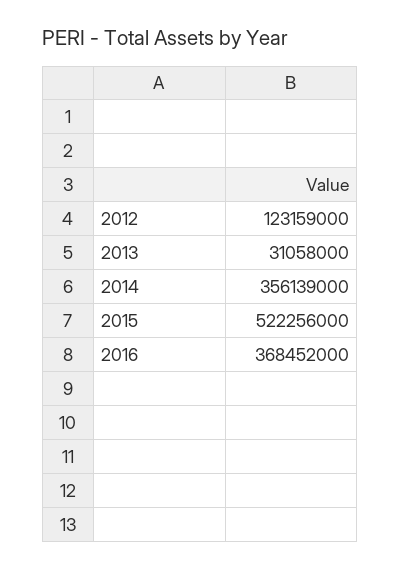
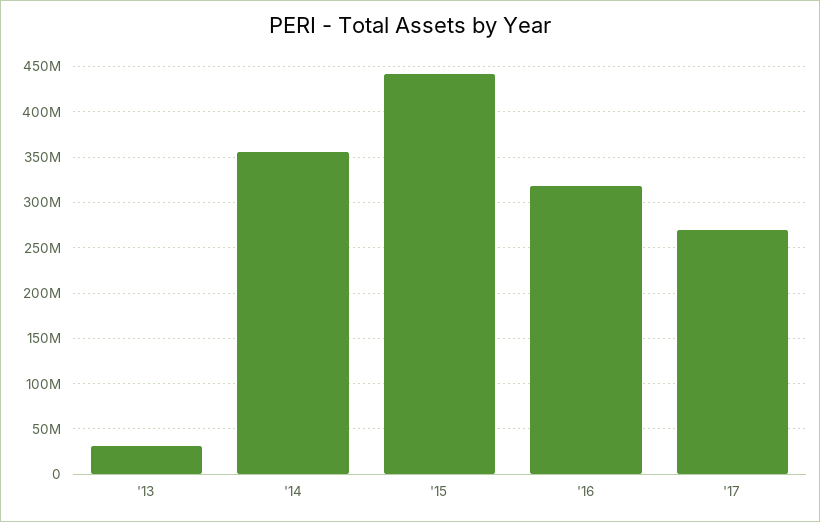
2012: 123159000 -> none
2015: 522256000 -> 440000000
2016: 368452000 -> 320000000
'17: none -> 270000000

